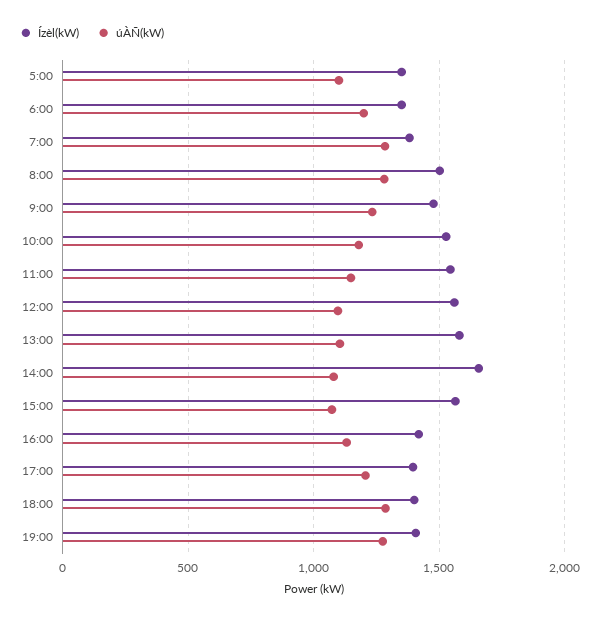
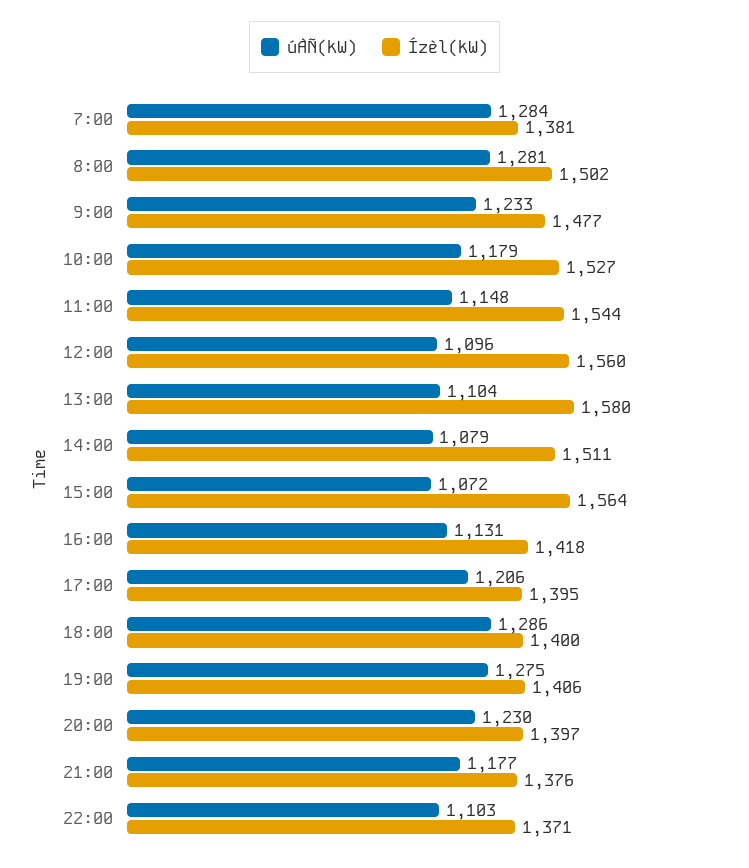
Ízèl(kW), 5:00: 1350 -> none
úÀÑ(kW), 5:00: 1100 -> none
Ízèl(kW), 6:00: 1350 -> none
úÀÑ(kW), 6:00: 1200 -> none
Ízèl(kW), 14:00: 1650 -> 1511
úÀÑ(kW), 20:00: none -> 1230
Ízèl(kW), 20:00: none -> 1397
úÀÑ(kW), 21:00: none -> 1177
Ízèl(kW), 21:00: none -> 1376
úÀÑ(kW), 22:00: none -> 1103
Ízèl(kW), 22:00: none -> 1371

